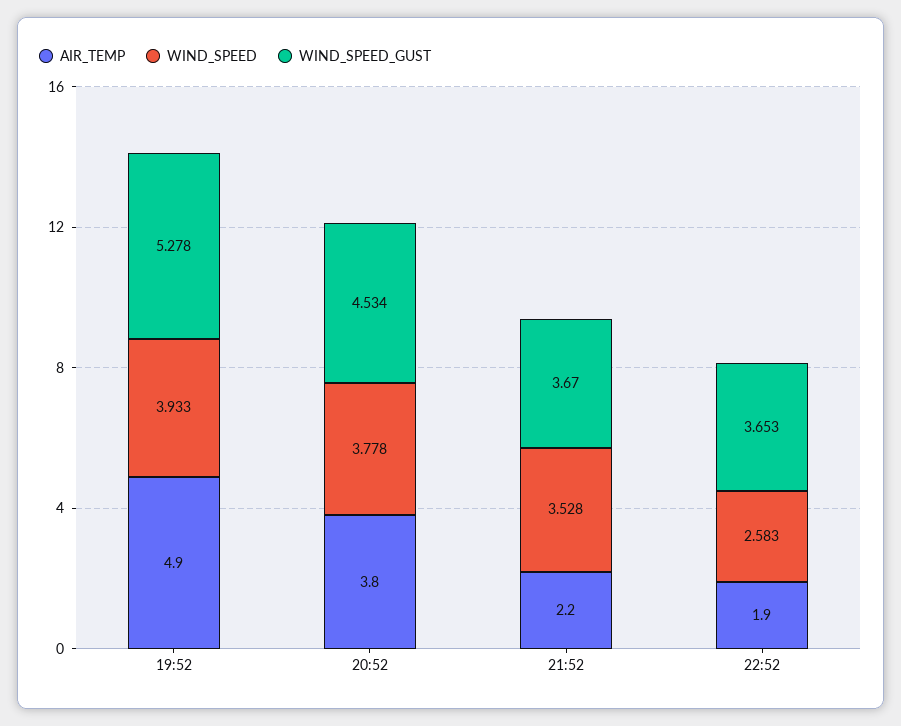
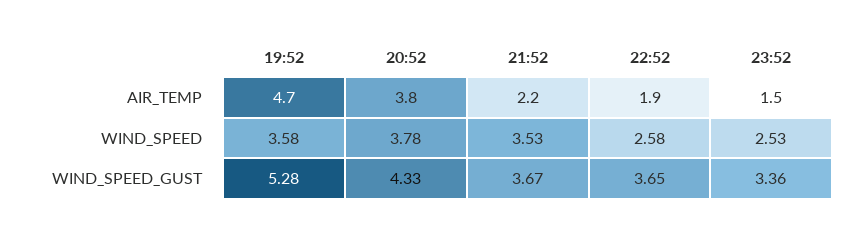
AIR_TEMP, 19:52: 4.9 -> 4.7
WIND_SPEED, 19:52: 3.933 -> 3.58
WIND_SPEED_GUST, 20:52: 4.534 -> 4.33
AIR_TEMP, 23:52: none -> 1.5
WIND_SPEED, 23:52: none -> 2.53
WIND_SPEED_GUST, 23:52: none -> 3.36

